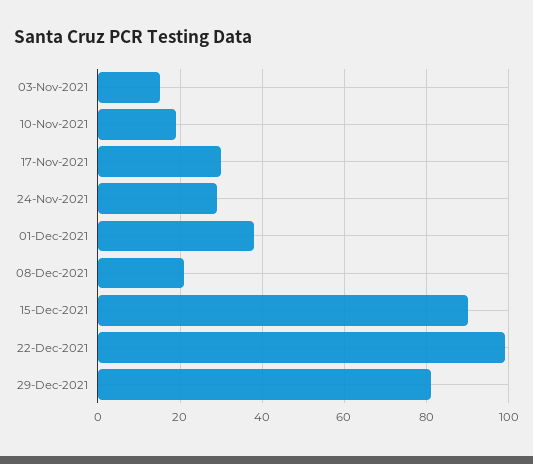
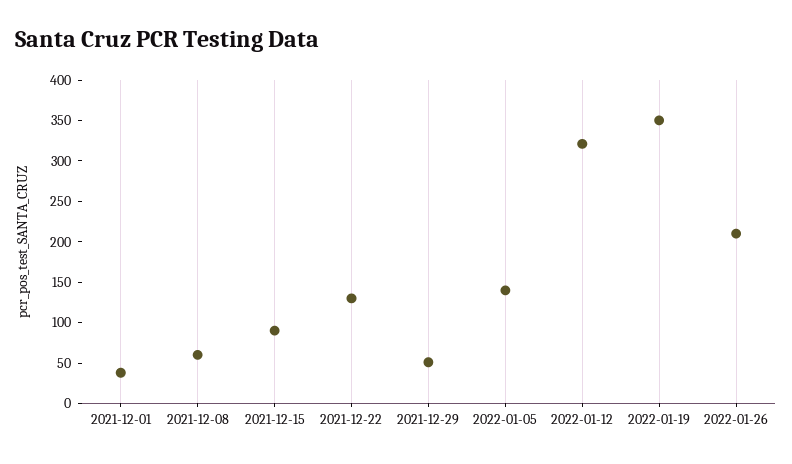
03-Nov-2021: 15 -> none
10-Nov-2021: 20 -> none
17-Nov-2021: 30 -> none
24-Nov-2021: 30 -> none
08-Dec-2021: 20 -> 60
22-Dec-2021: 100 -> 130
29-Dec-2021: 80 -> 50
2022-01-05: none -> 140
2022-01-12: none -> 320
2022-01-19: none -> 350
2022-01-26: none -> 210

